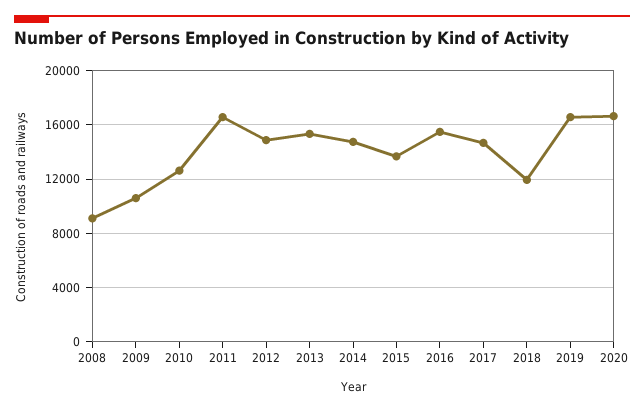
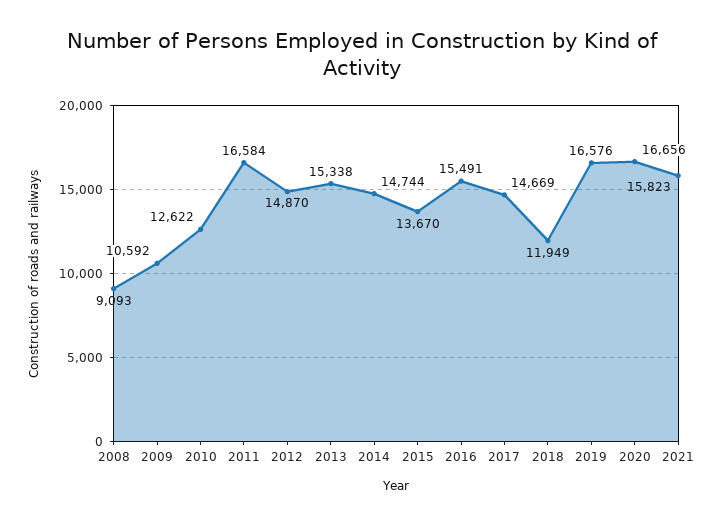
2021: none -> 15823

